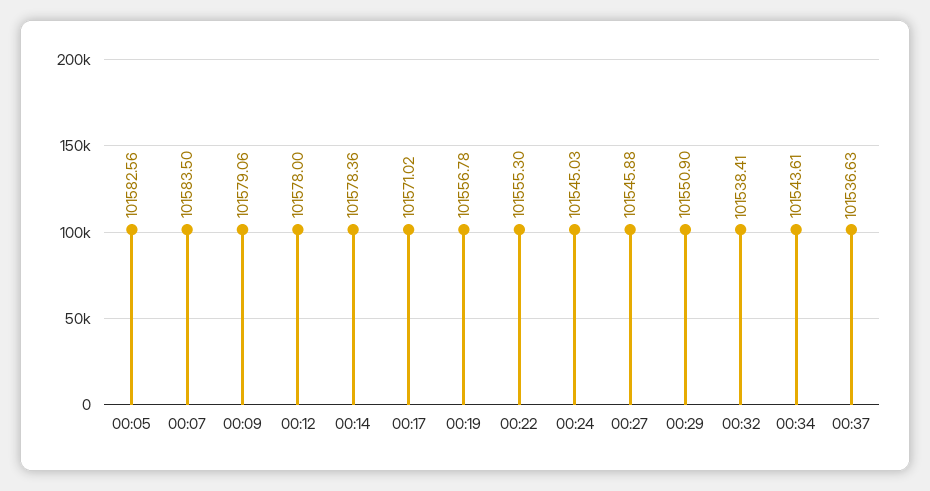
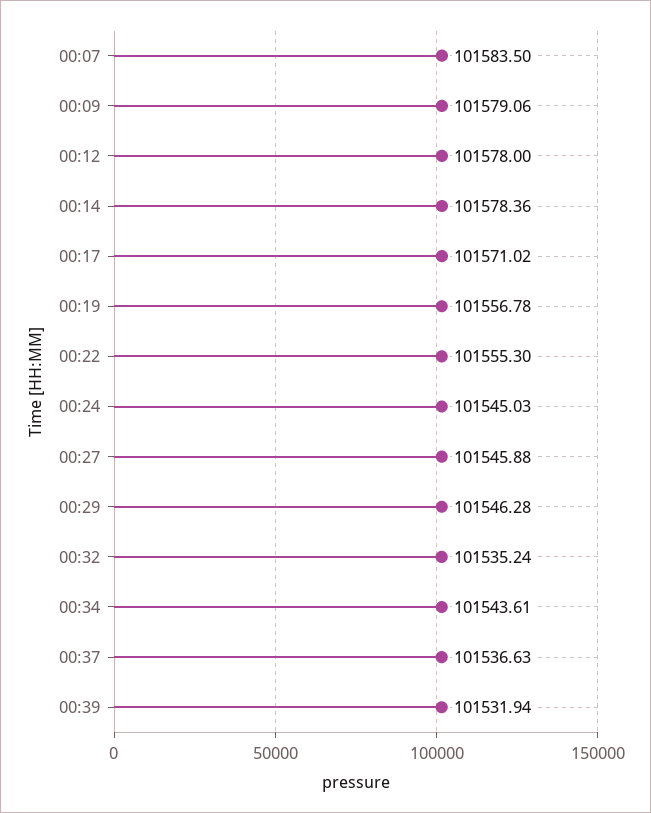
00:05: 101582.56 -> none
00:29: 101550.9 -> 101546.28
00:32: 101538.41 -> 101535.24
00:39: none -> 101531.94

